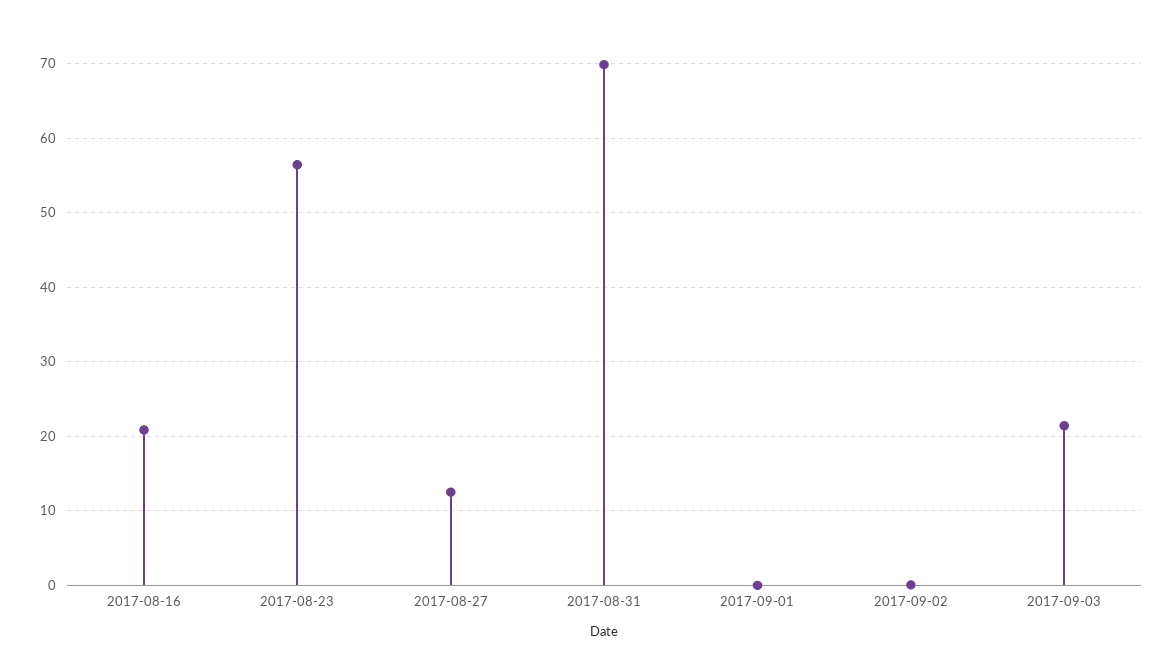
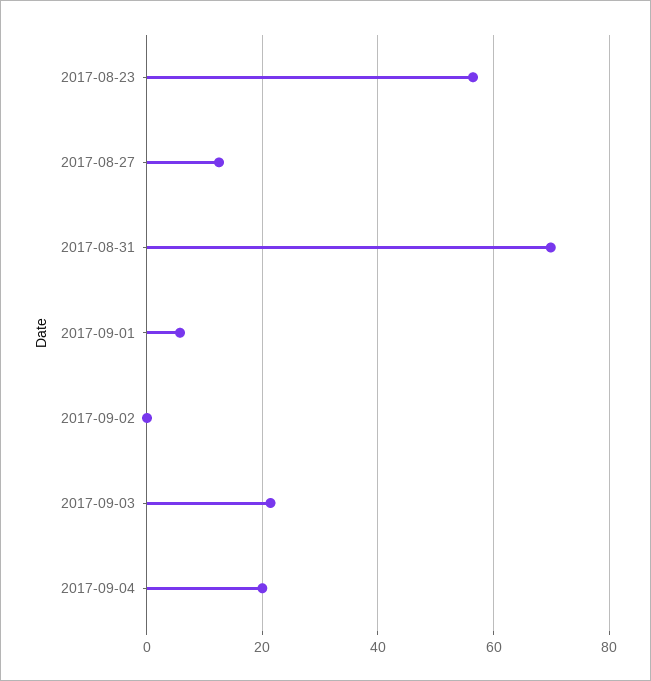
2017-08-16: 21 -> none
2017-09-01: 0 -> 6
2017-09-04: none -> 20

